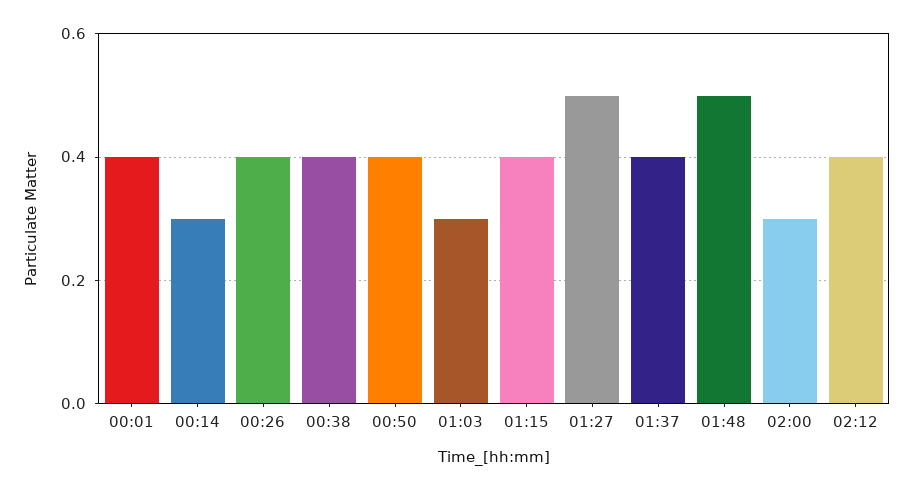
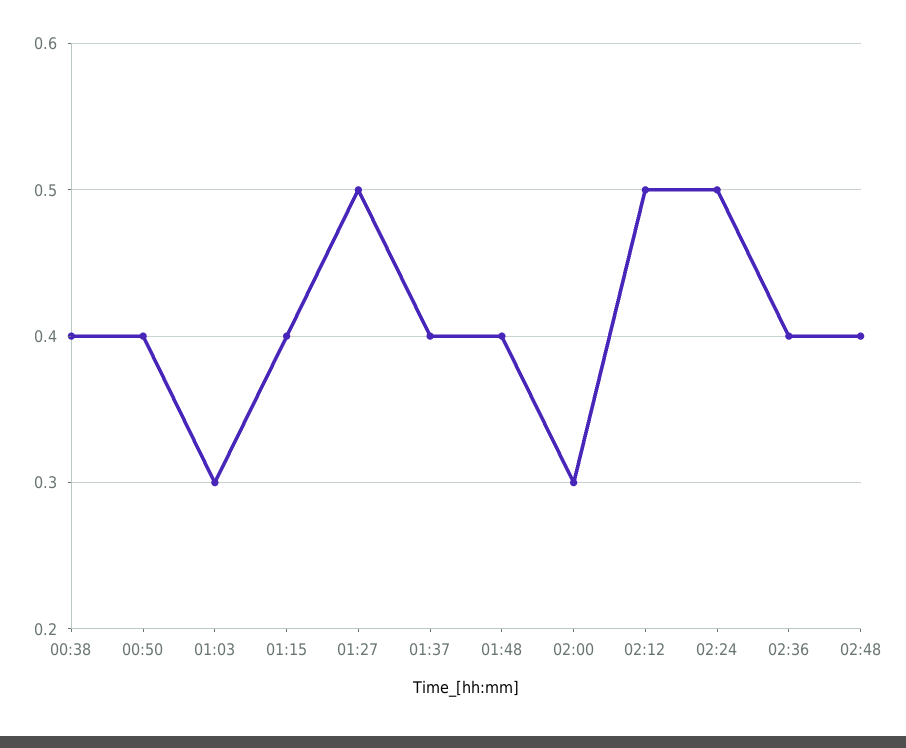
00:01: 0.4 -> none
00:14: 0.3 -> none
00:26: 0.4 -> none
01:48: 0.5 -> 0.4
02:12: 0.4 -> 0.5
02:24: none -> 0.5
02:36: none -> 0.4
02:48: none -> 0.4

